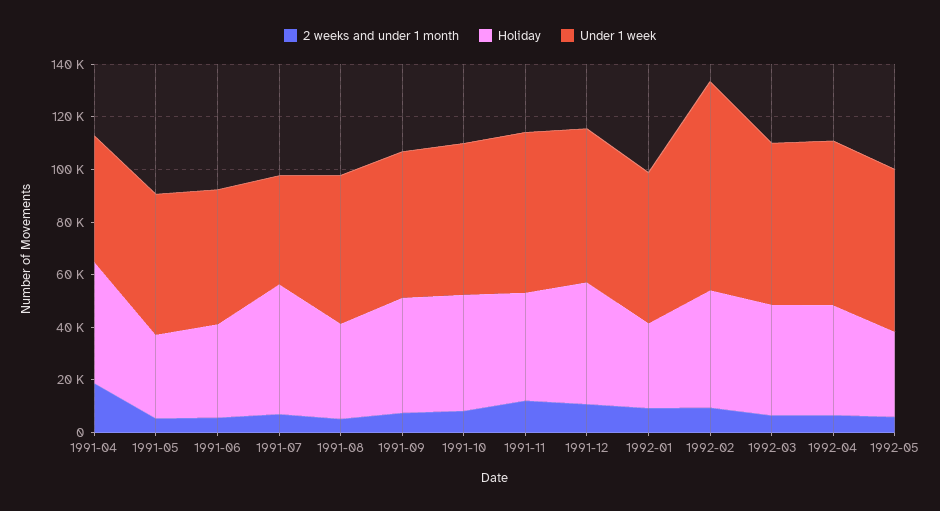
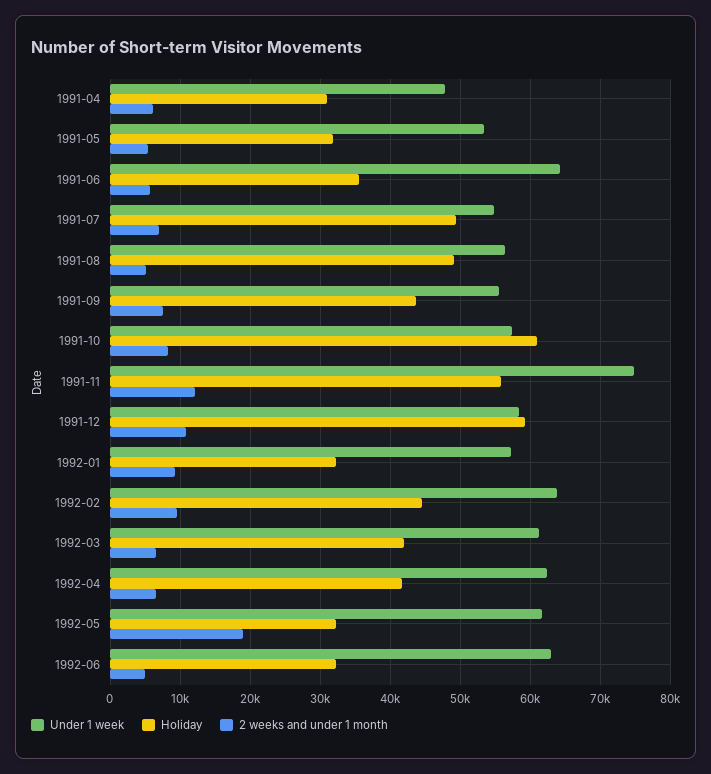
2 weeks and under 1 month, 1991-04: 20000 -> 6000
Holiday, 1991-04: 45000 -> 31000
Under 1 week, 1991-06: 50000 -> 64000
Under 1 week, 1991-07: 40000 -> 55000
Holiday, 1991-08: 35000 -> 49000
Holiday, 1991-10: 45000 -> 61000
Holiday, 1991-11: 40000 -> 56000
Under 1 week, 1991-11: 60000 -> 75000
Holiday, 1991-12: 45000 -> 59000
Under 1 week, 1992-02: 80000 -> 64000
2 weeks and under 1 month, 1992-05: 5000 -> 19000
Under 1 week, 1992-06: none -> 63000
Holiday, 1992-06: none -> 32000
2 weeks and under 1 month, 1992-06: none -> 5000

